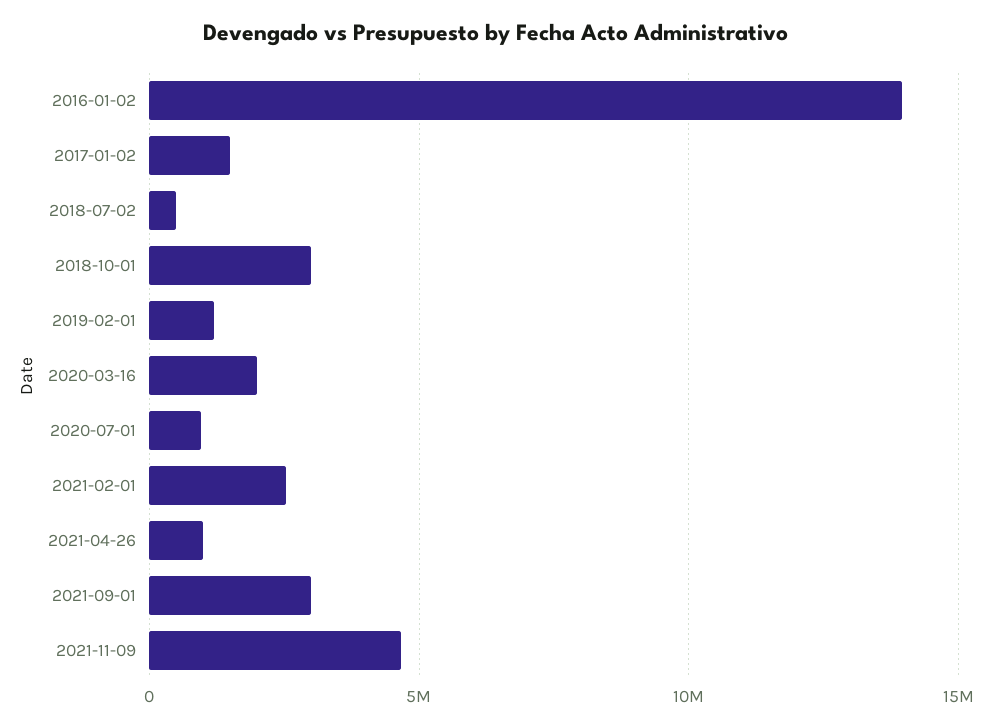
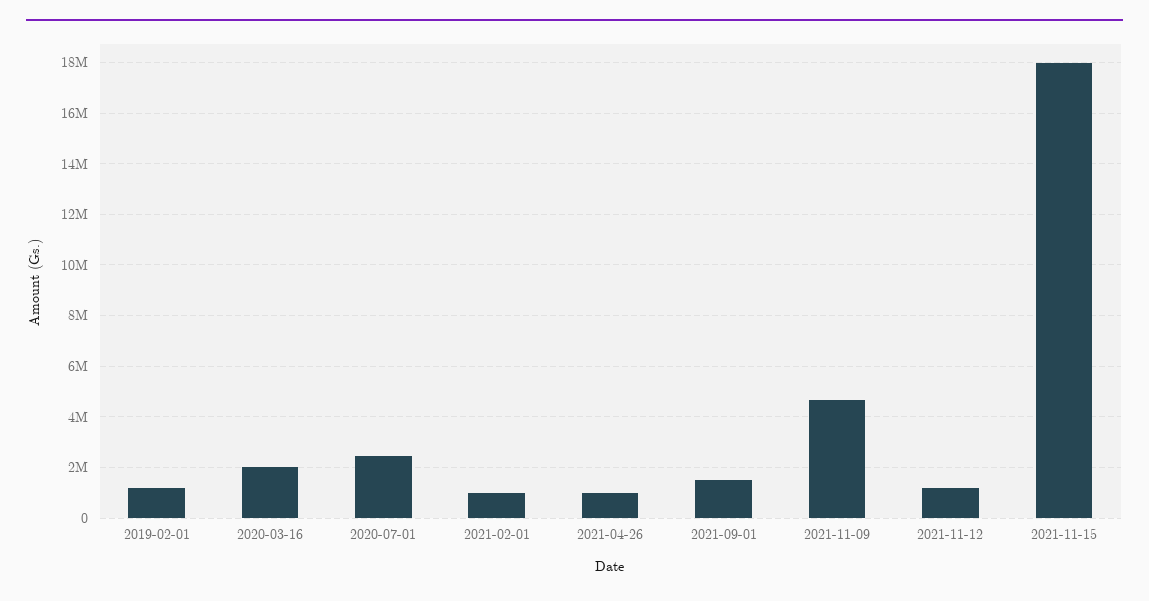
2016-01-02: 14000000 -> none
2017-01-02: 1500000 -> none
2018-07-02: 500000 -> none
2018-10-01: 3000000 -> none
2020-07-01: 1000000 -> 2500000
2021-02-01: 2500000 -> 1000000
2021-09-01: 3000000 -> 1500000
2021-11-12: none -> 1250000
2021-11-15: none -> 18000000

